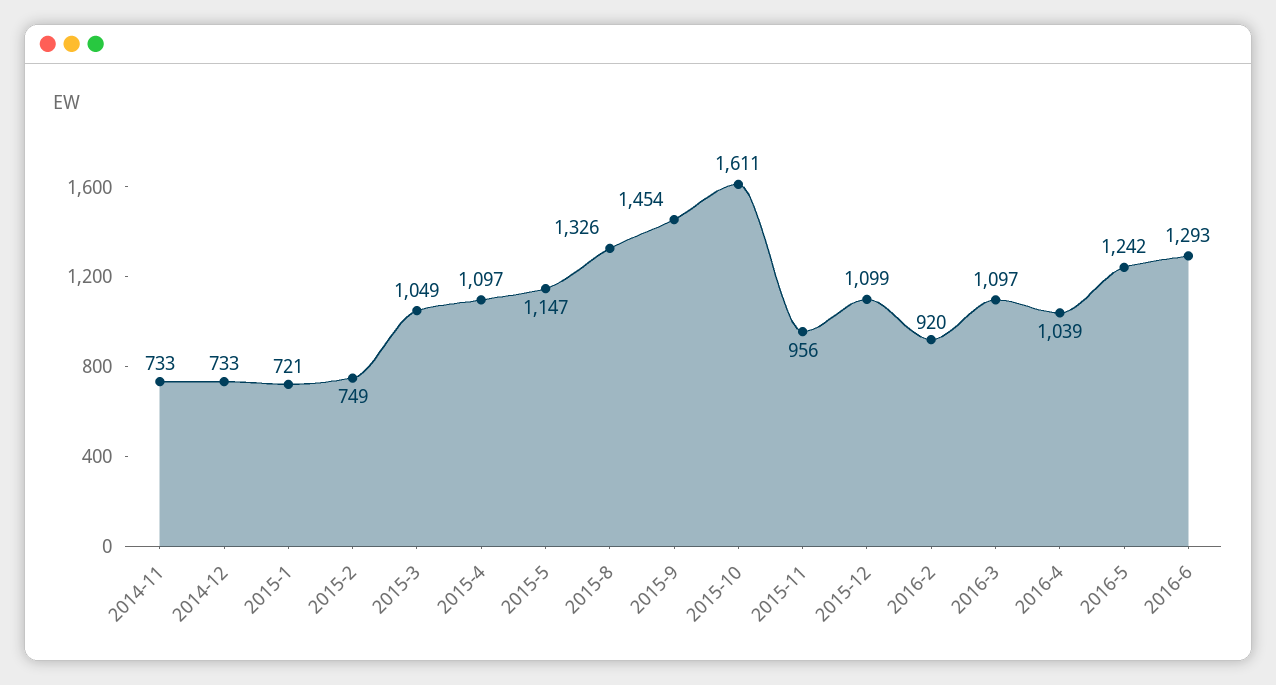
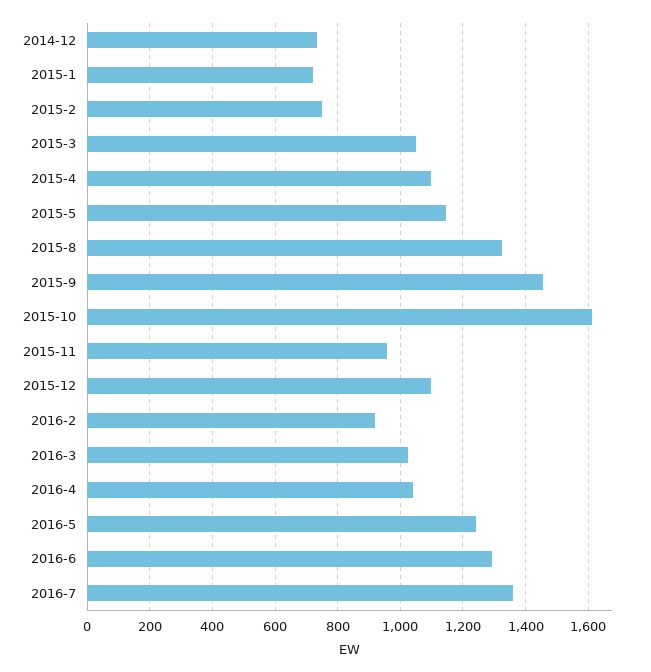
2014-11: 733 -> none
2016-3: 1097 -> 1020
2016-7: none -> 1360

